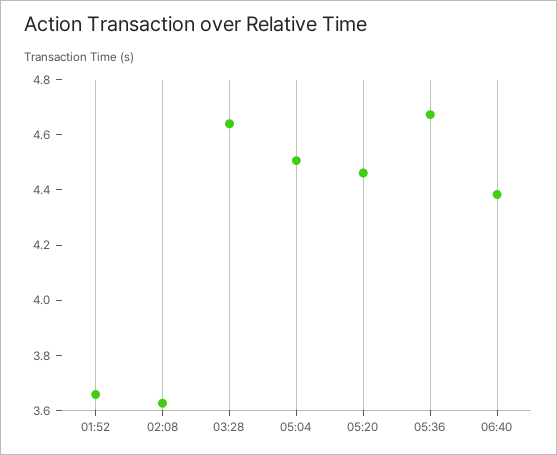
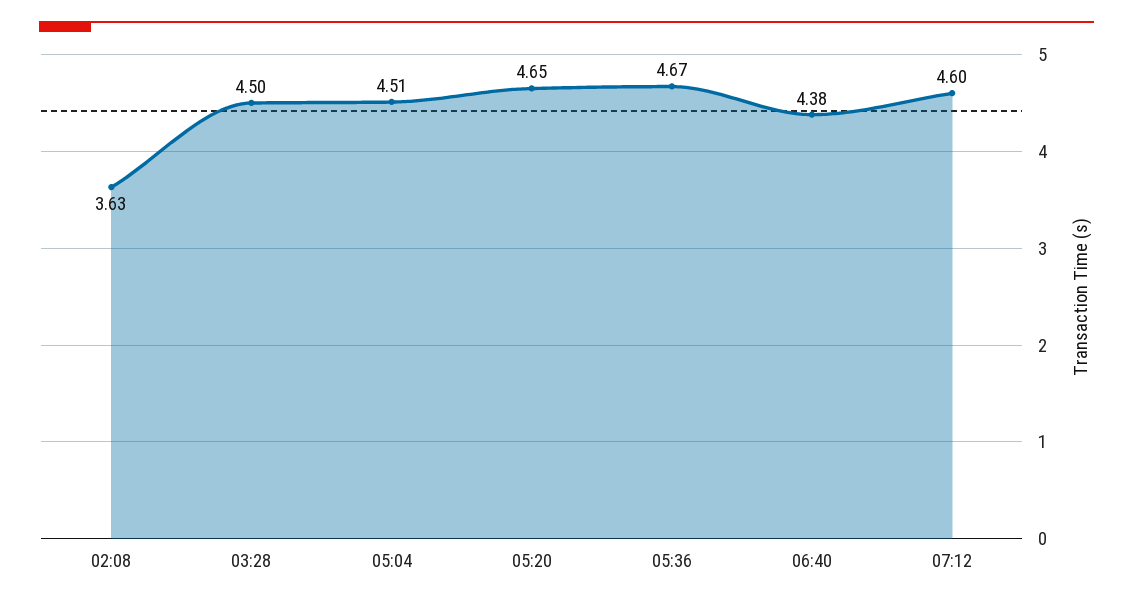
01:52: 3.65 -> none
03:28: 4.65 -> 4.5
05:20: 4.45 -> 4.65
07:12: none -> 4.6

